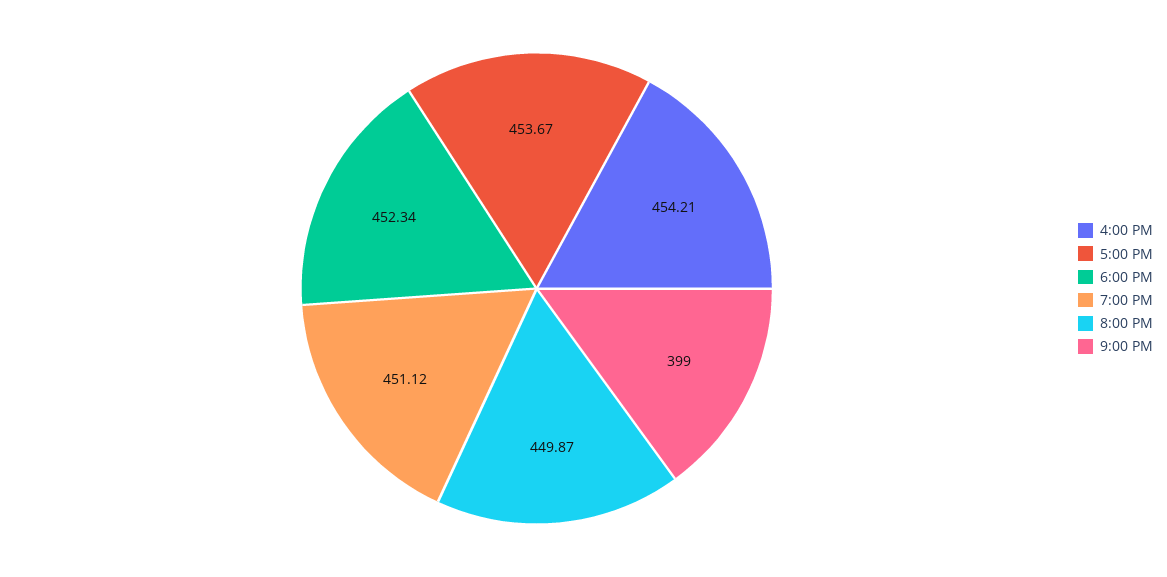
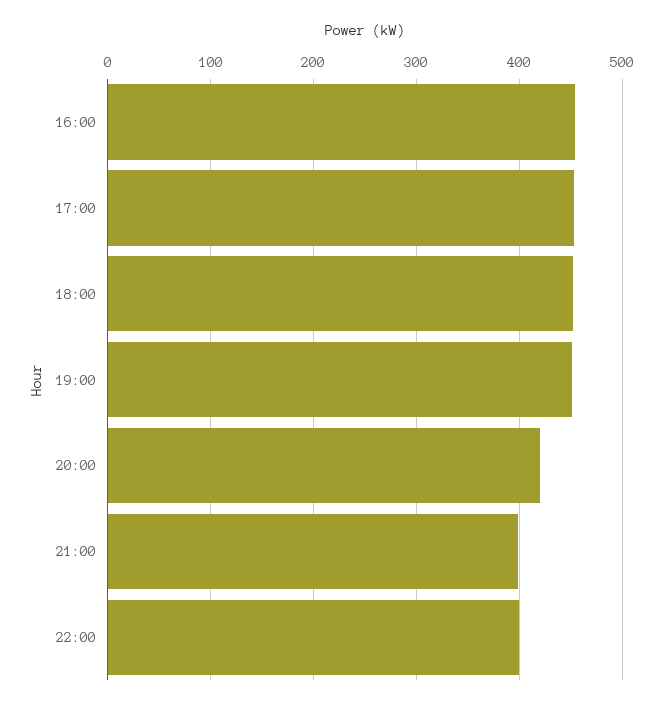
8:00 PM: 449.87 -> 420
22:00: none -> 400

